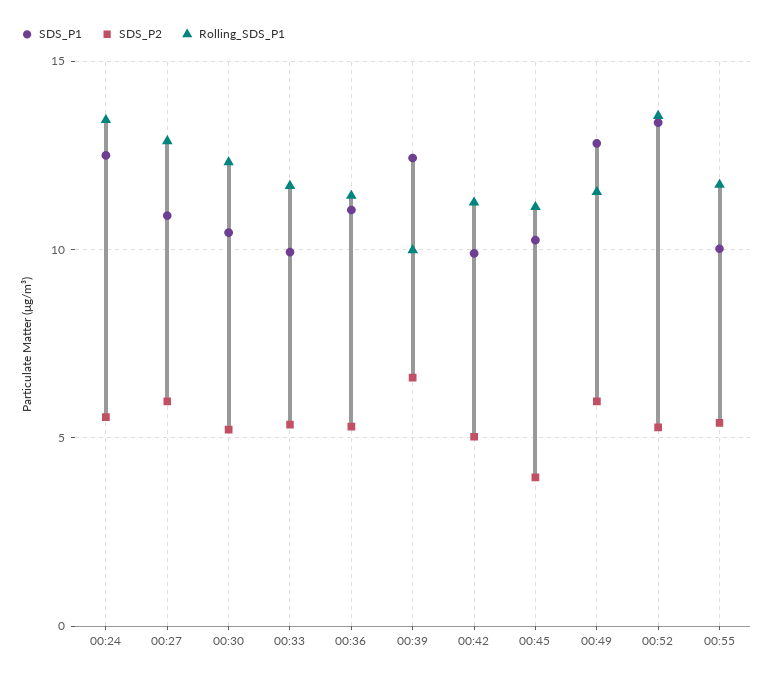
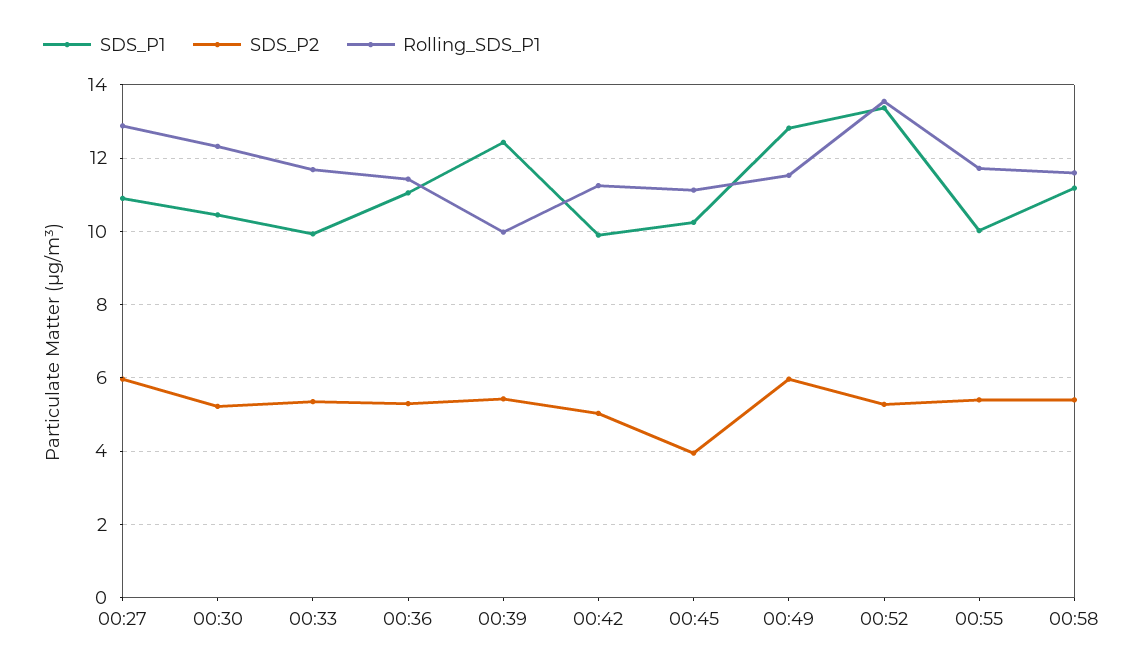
SDS_P1, 00:24: 12.5 -> none
SDS_P2, 00:24: 5.5 -> none
Rolling_SDS_P1, 00:24: 13.5 -> none
SDS_P2, 00:39: 6.5 -> 5.4
SDS_P1, 00:58: none -> 11.2
SDS_P2, 00:58: none -> 5.4
Rolling_SDS_P1, 00:58: none -> 11.6

